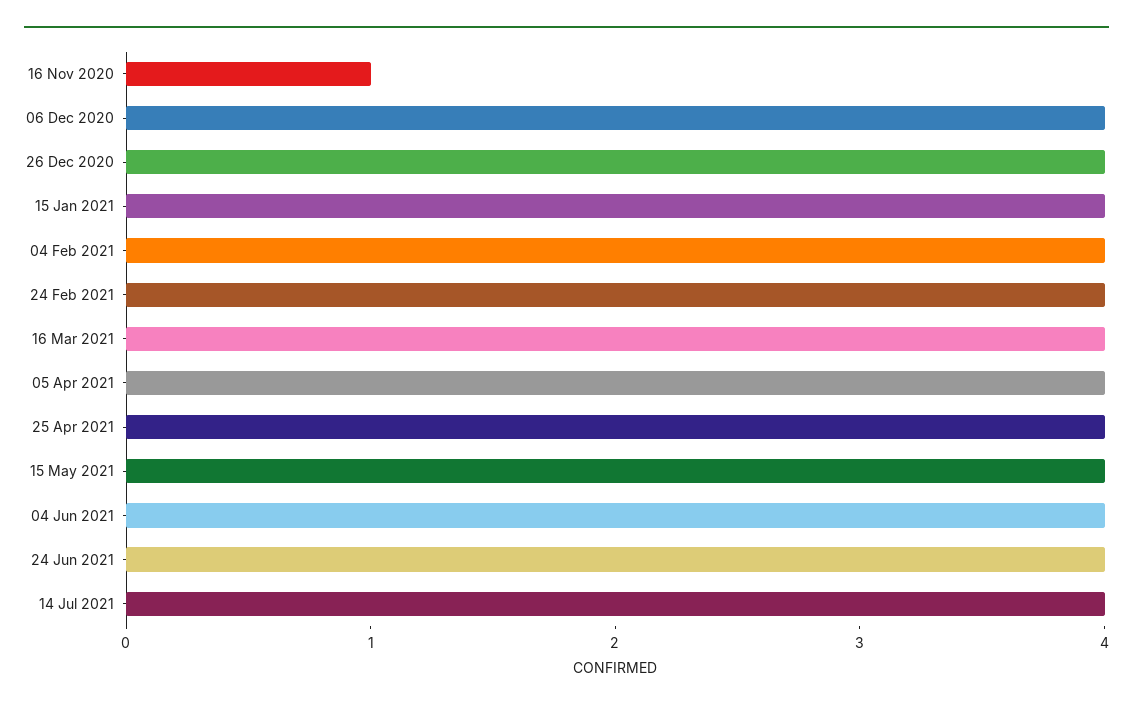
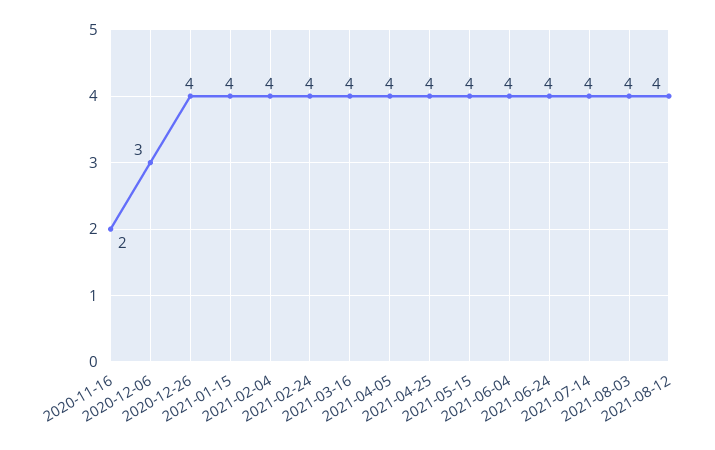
16 Nov 2020: 1 -> 2
06 Dec 2020: 4 -> 3
2021-08-03: none -> 4
2021-08-12: none -> 4

